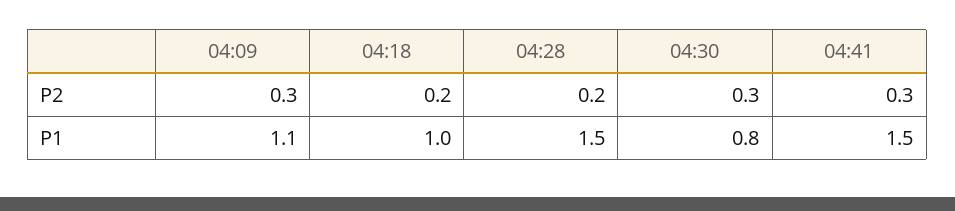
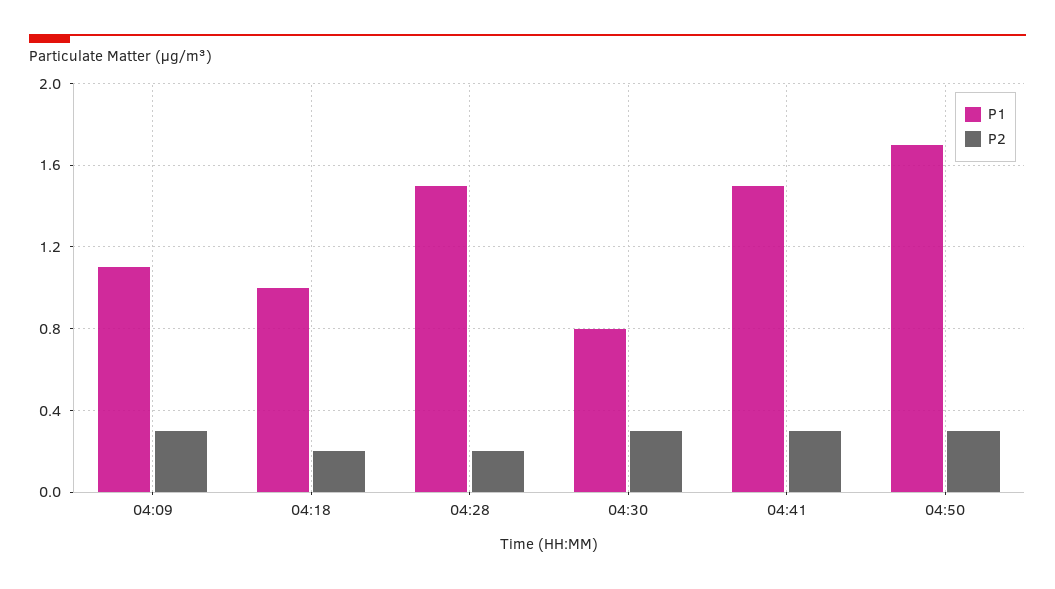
P1, 04:50: none -> 1.7
P2, 04:50: none -> 0.3

